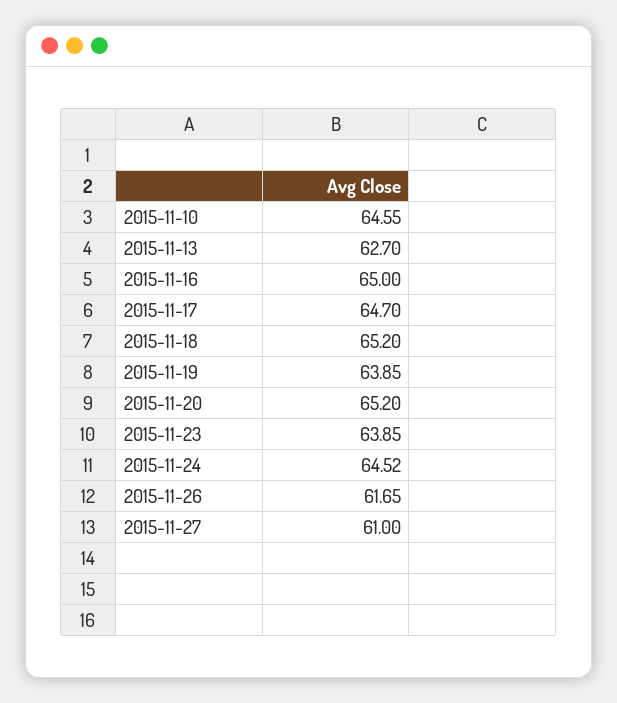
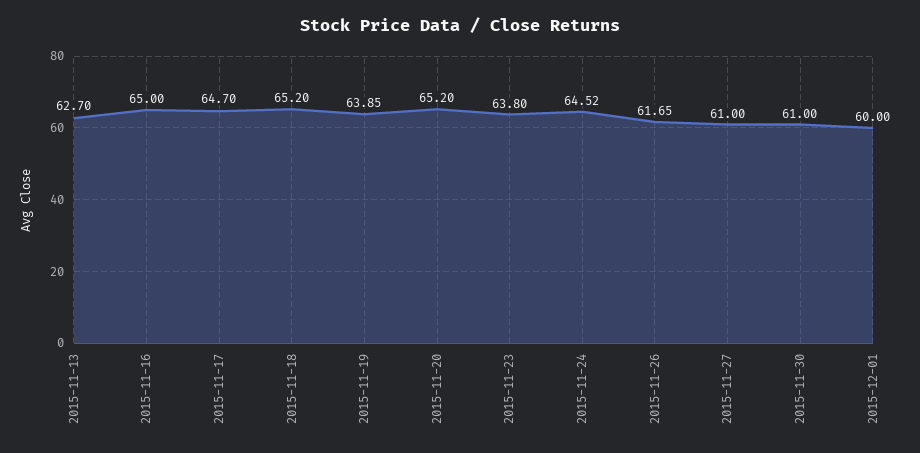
2015-11-10: 64.55 -> none
2015-11-23: 63.85 -> 63.8
2015-11-30: none -> 61
2015-12-01: none -> 60

